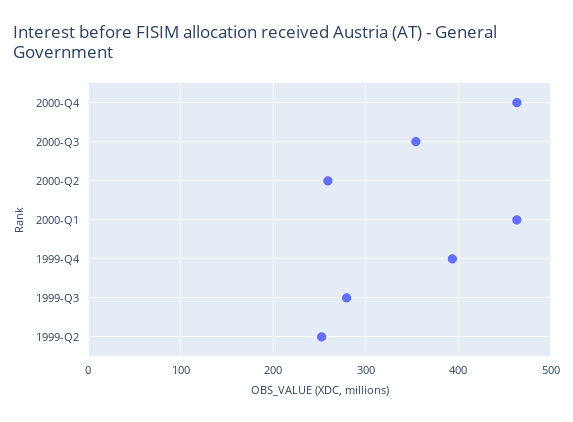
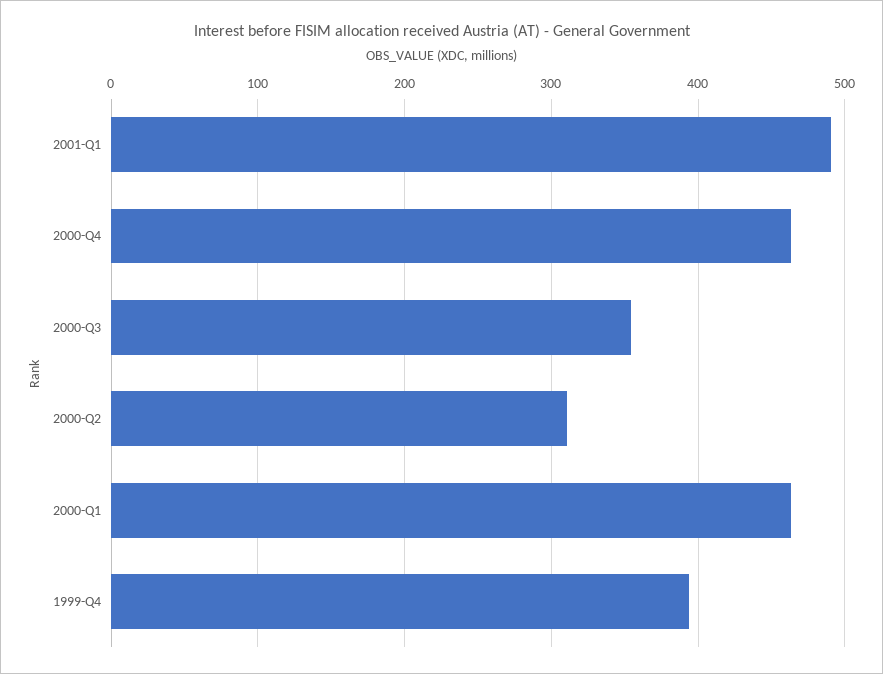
2000-Q2: 260 -> 310
1999-Q3: 280 -> none
1999-Q2: 250 -> none
2001-Q1: none -> 490

